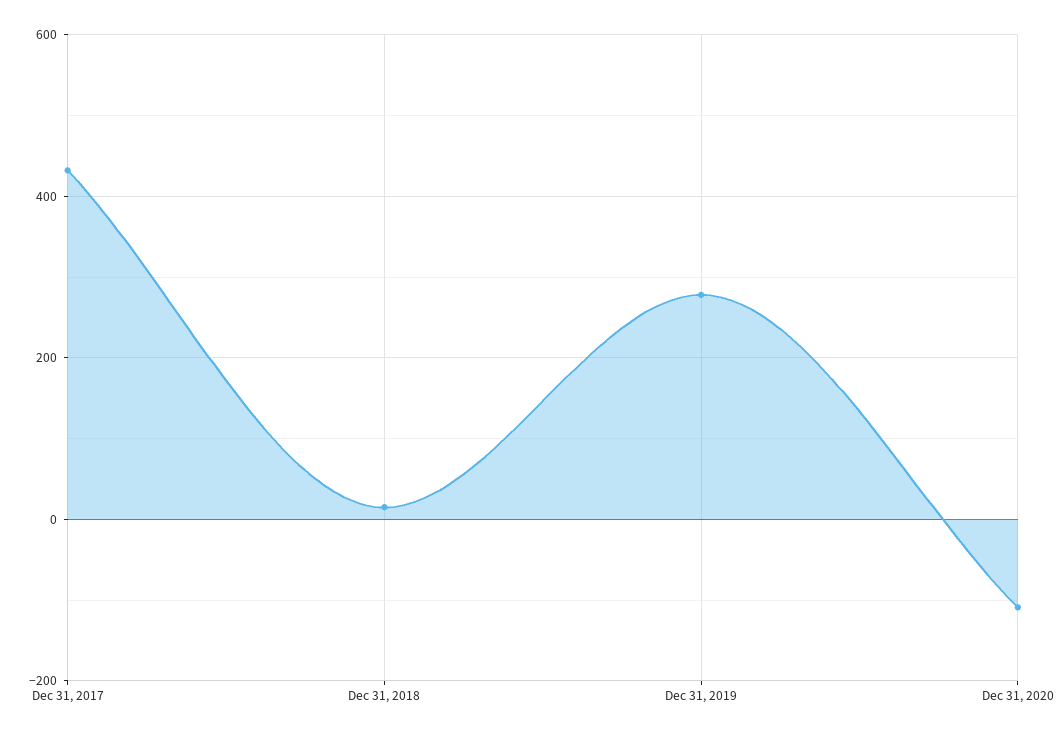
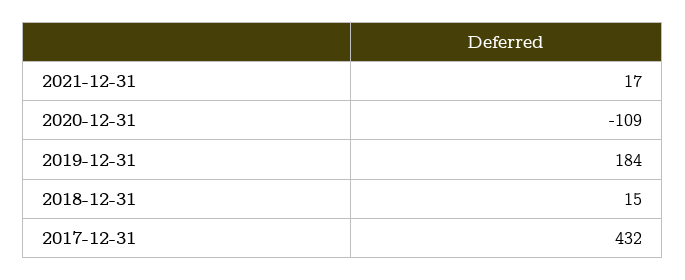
Dec 31, 2019: 280 -> 184
2021-12-31: none -> 17

